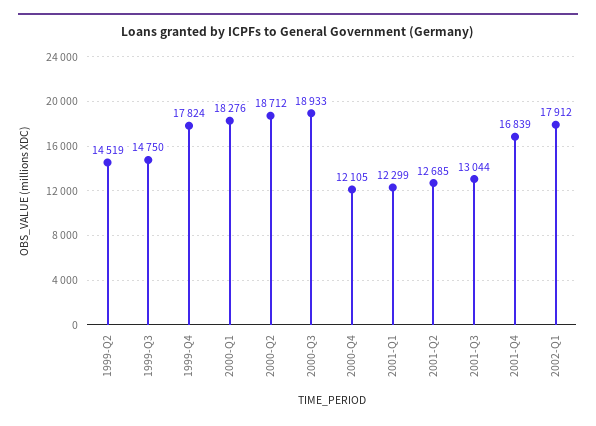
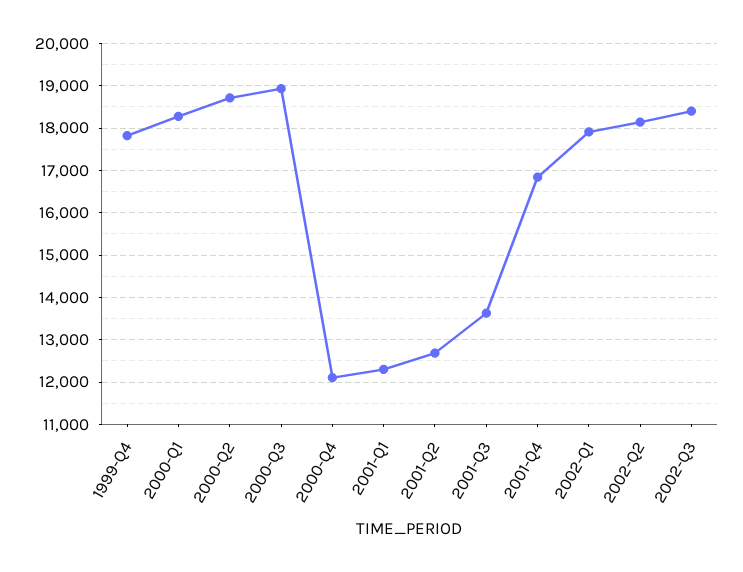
1999-Q2: 14519 -> none
1999-Q3: 14750 -> none
2001-Q3: 13044 -> 13600
2002-Q2: none -> 18200
2002-Q3: none -> 18400

